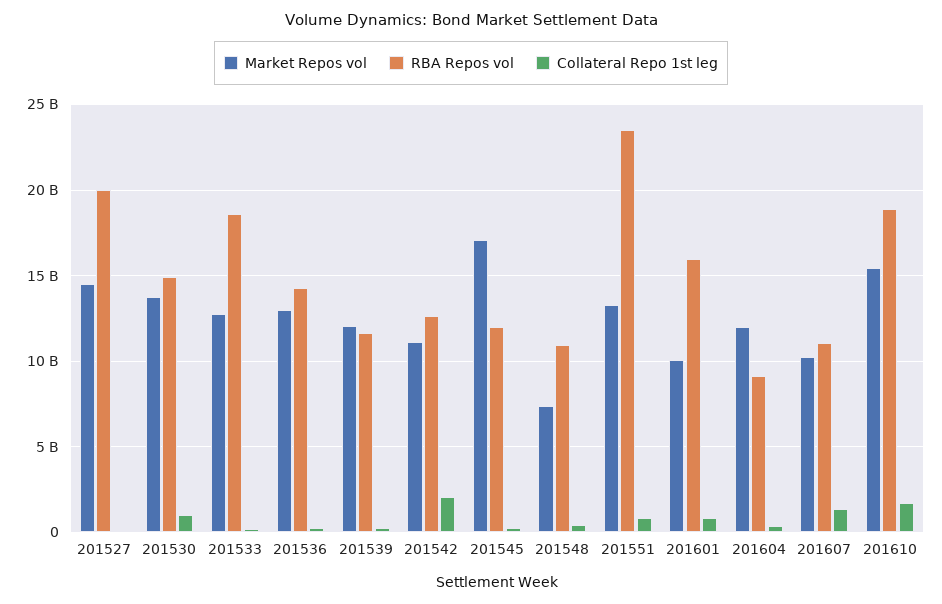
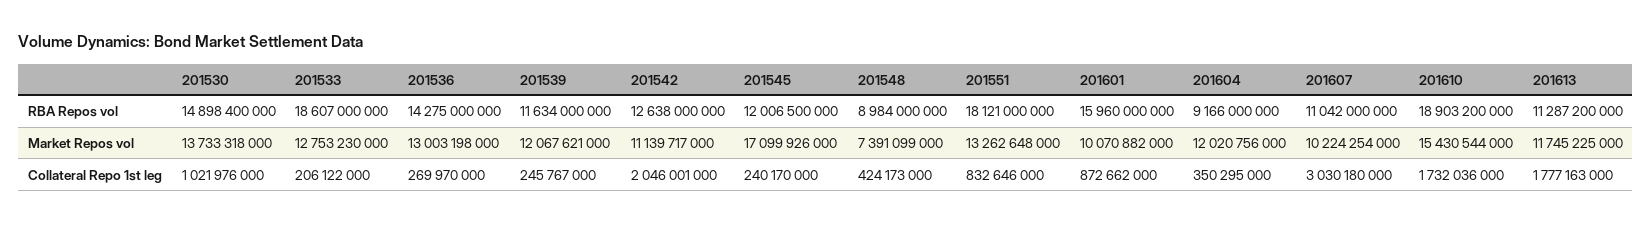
Market Repos vol, 201527: 14500000000 -> none
RBA Repos vol, 201527: 20000000000 -> none
Collateral Repo 1st leg, 201527: 0 -> none
RBA Repos vol, 201548: 11000000000 -> 8984000000
RBA Repos vol, 201551: 23500000000 -> 18121000000
Collateral Repo 1st leg, 201607: 1500000000 -> 3030180000
RBA Repos vol, 201613: none -> 11287200000
Market Repos vol, 201613: none -> 11745225000
Collateral Repo 1st leg, 201613: none -> 1777163000

